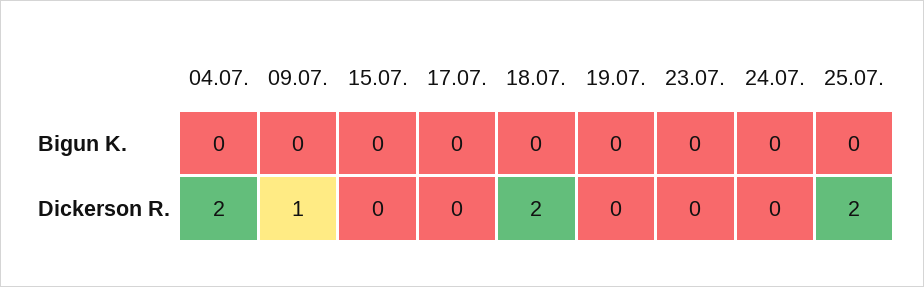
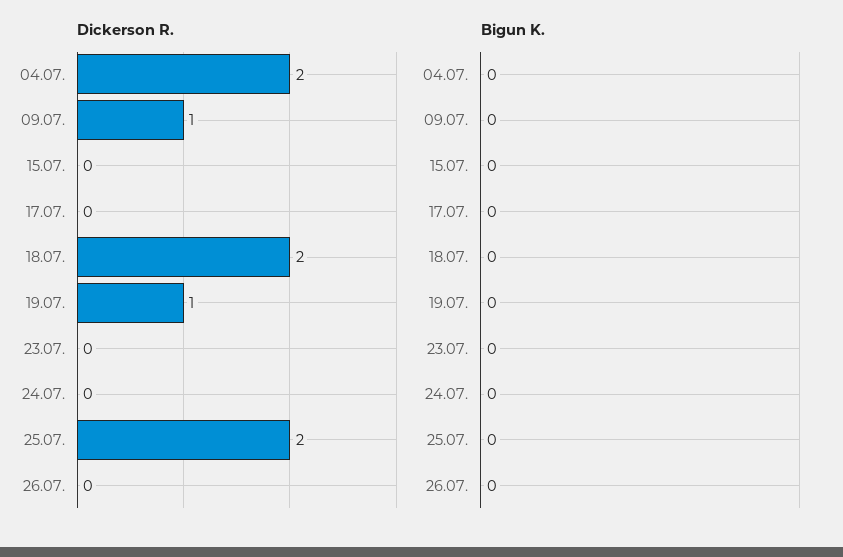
Dickerson R., 19.07.: 0 -> 1
Dickerson R., 26.07.: none -> 0
Bigun K., 26.07.: none -> 0

